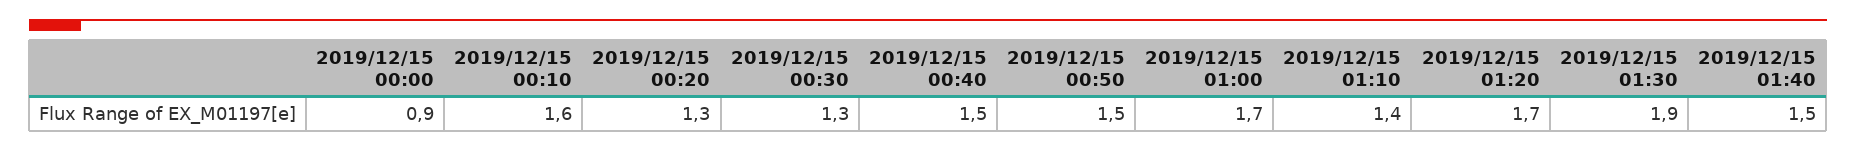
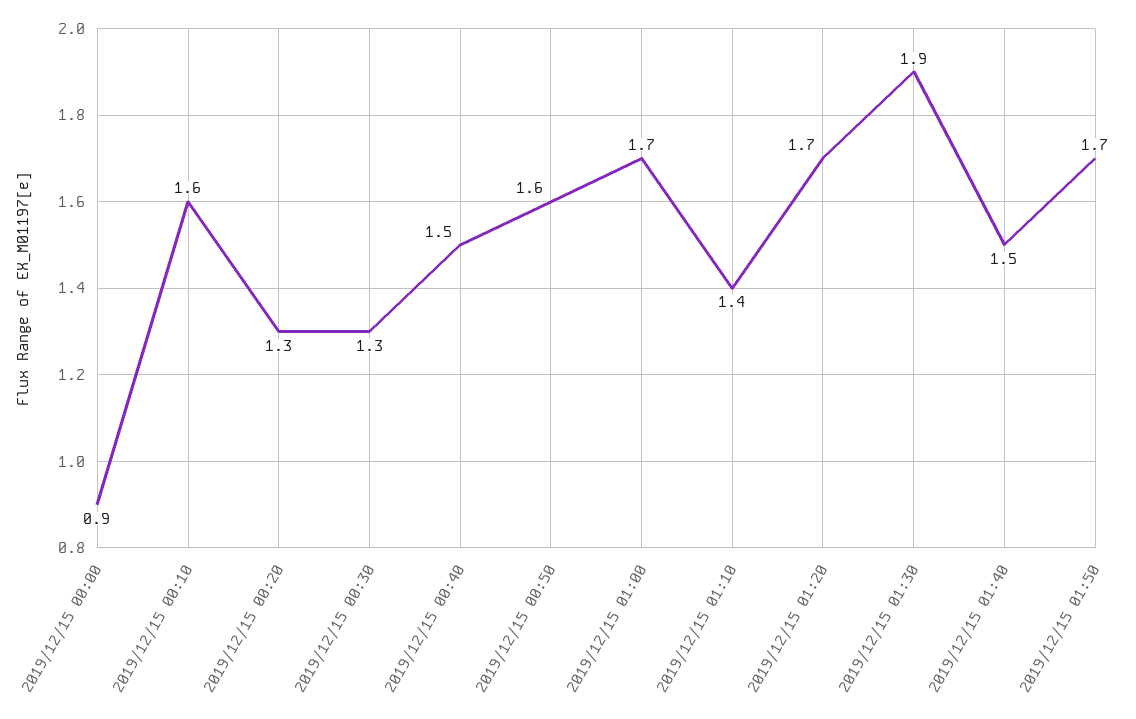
2019/12/15 00:50: 1.5 -> 1.6
2019/12/15 01:50: none -> 1.7

